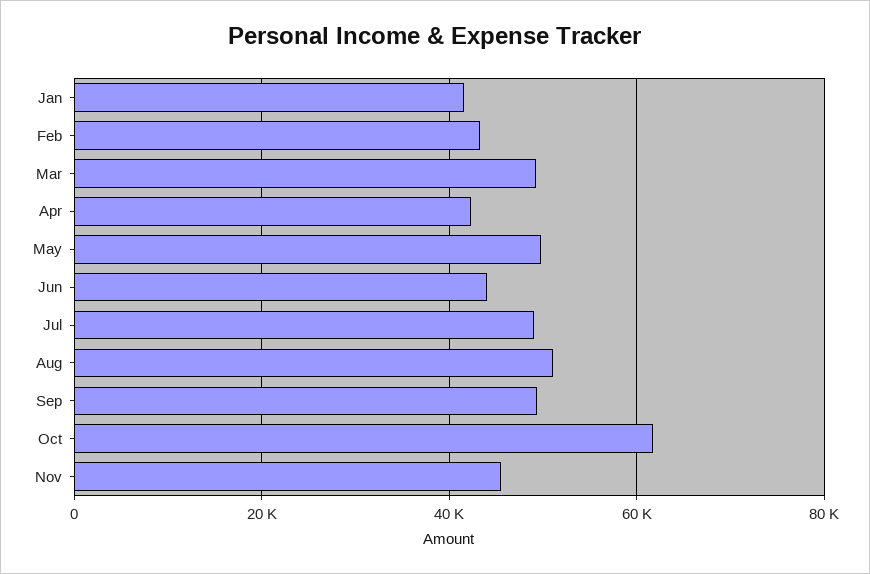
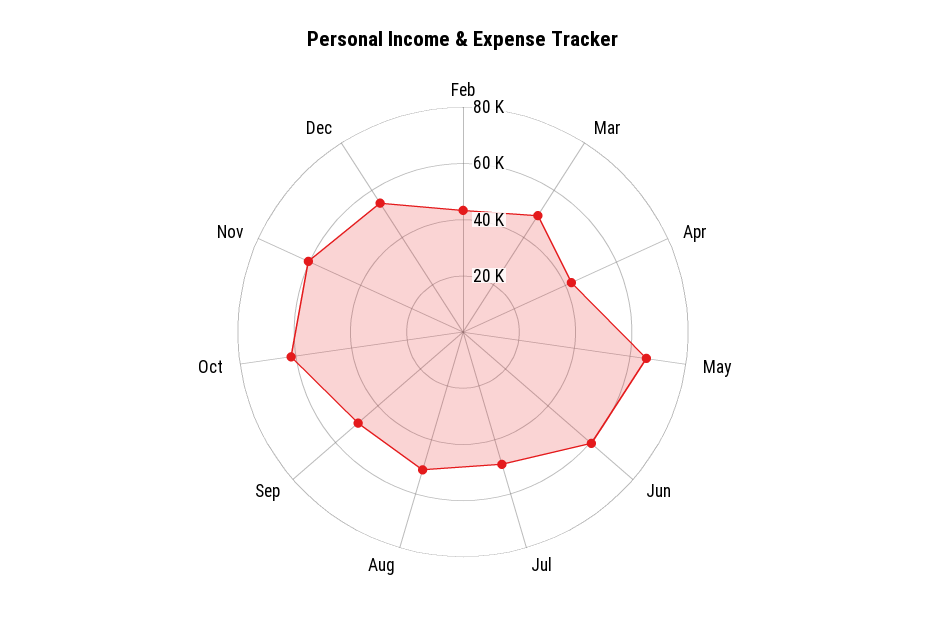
Jan: 42000 -> none
May: 50000 -> 65000
Jun: 44000 -> 60000
Nov: 46000 -> 60000
Dec: none -> 55000

